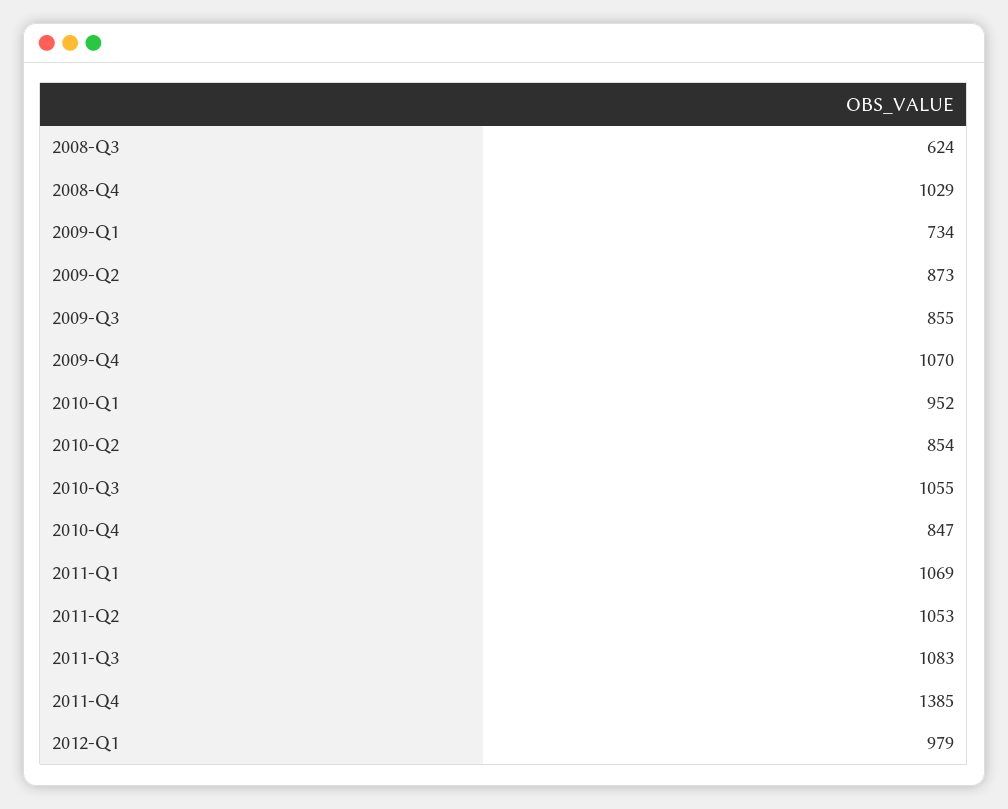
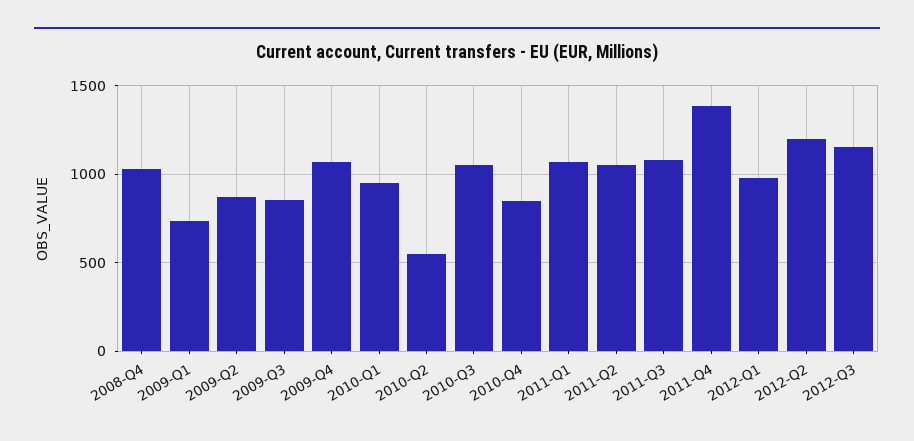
2008-Q3: 624 -> none
2010-Q2: 854 -> 550
2012-Q2: none -> 1200
2012-Q3: none -> 1150

